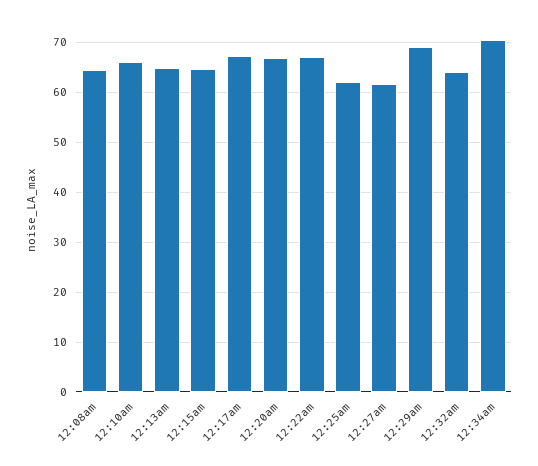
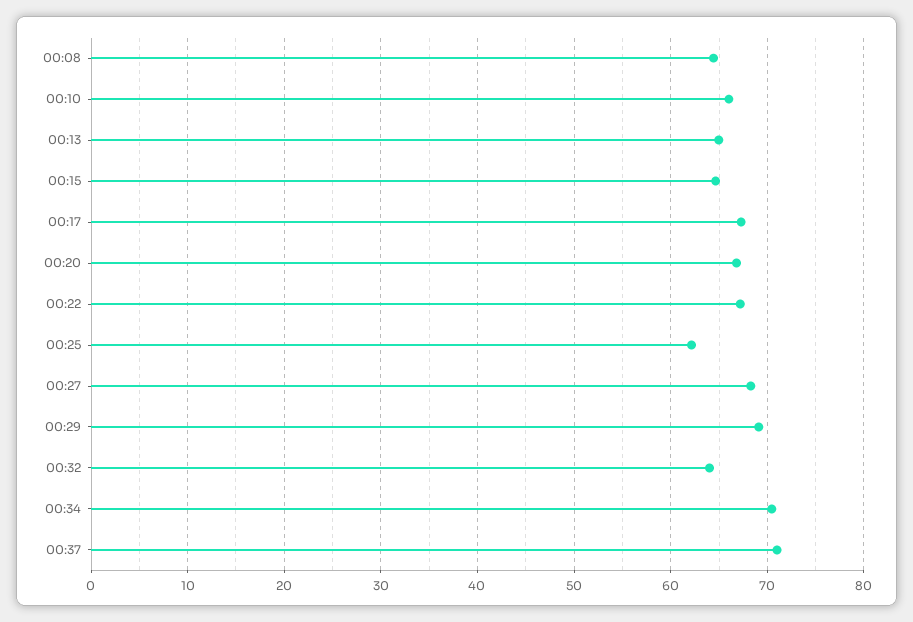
12:27am: 62 -> 68
00:37: none -> 71

